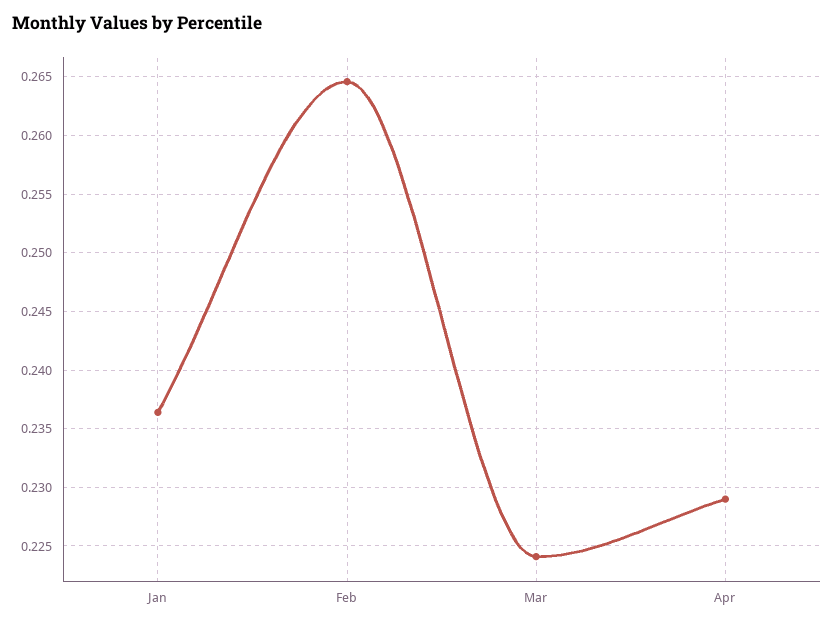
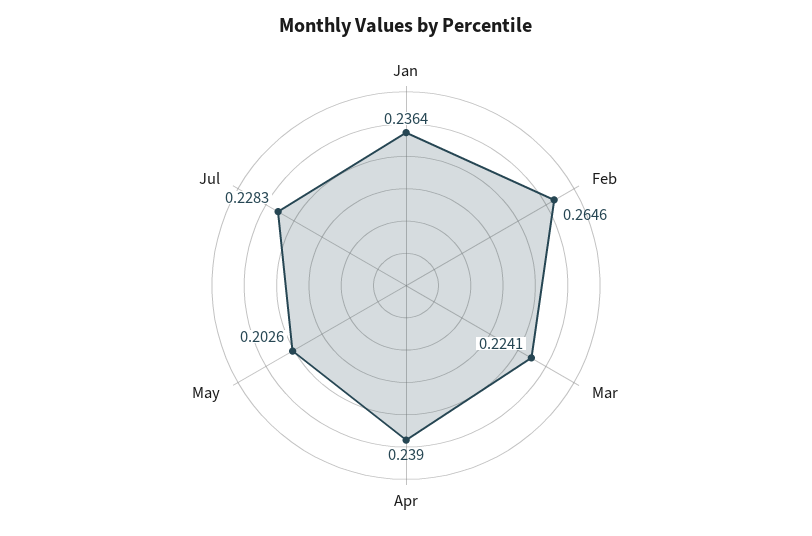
Apr: 0.229 -> 0.239
May: none -> 0.2026
Jul: none -> 0.2283

